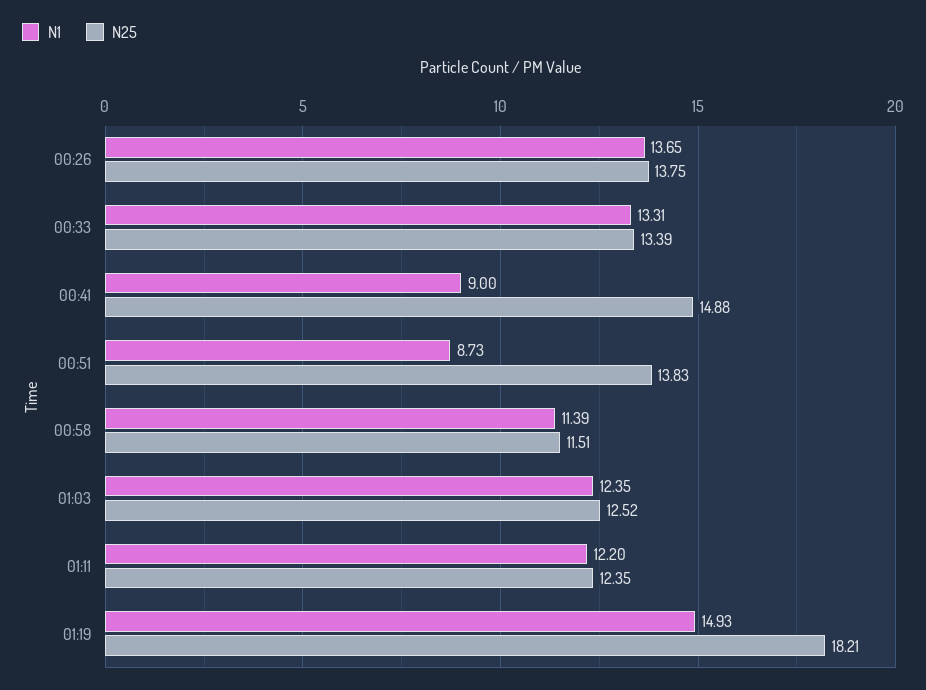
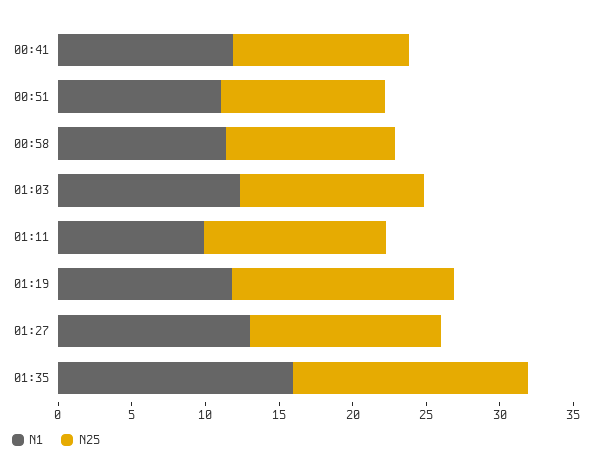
N1, 00:26: 13.65 -> none
N25, 00:26: 13.75 -> none
N1, 00:33: 13.31 -> none
N25, 00:33: 13.39 -> none
N1, 00:41: 9 -> 12
N25, 00:41: 14.88 -> 12
N1, 00:51: 8.73 -> 11
N25, 00:51: 13.83 -> 11
N1, 01:11: 12.2 -> 10
N1, 01:19: 14.93 -> 12
N25, 01:19: 18.21 -> 15
N1, 01:27: none -> 13
N25, 01:27: none -> 13
N1, 01:35: none -> 16
N25, 01:35: none -> 16

